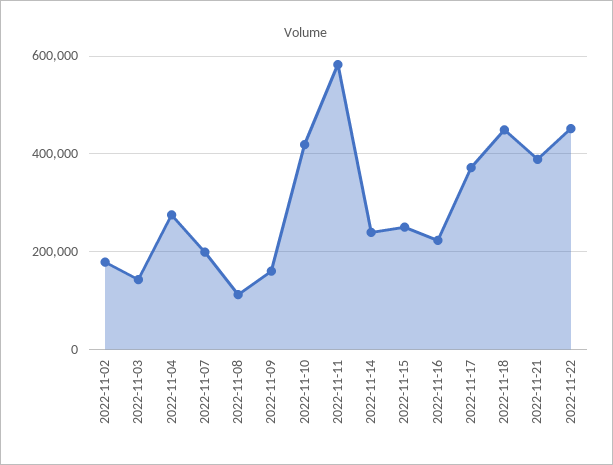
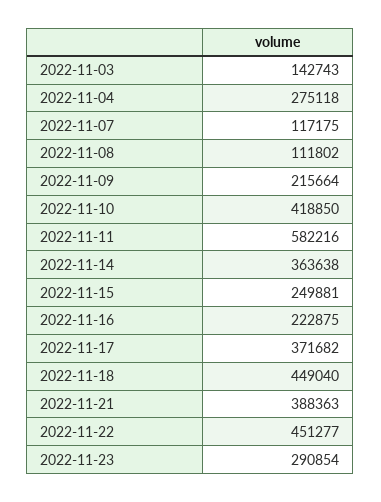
2022-11-02: 180000 -> none
2022-11-07: 200000 -> 117175
2022-11-09: 160000 -> 215664
2022-11-14: 240000 -> 363638
2022-11-23: none -> 290854

